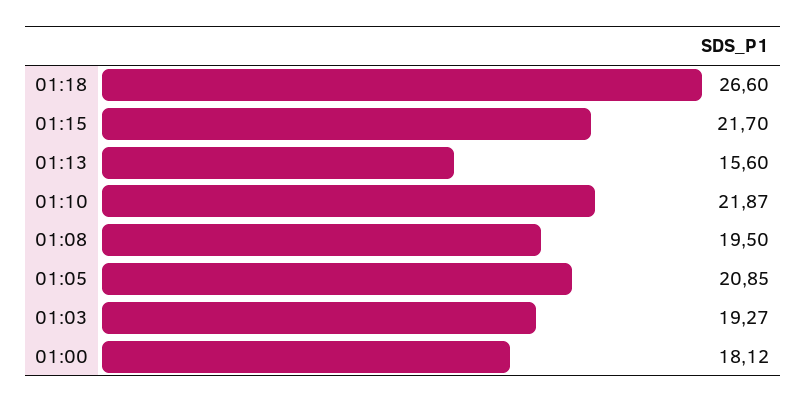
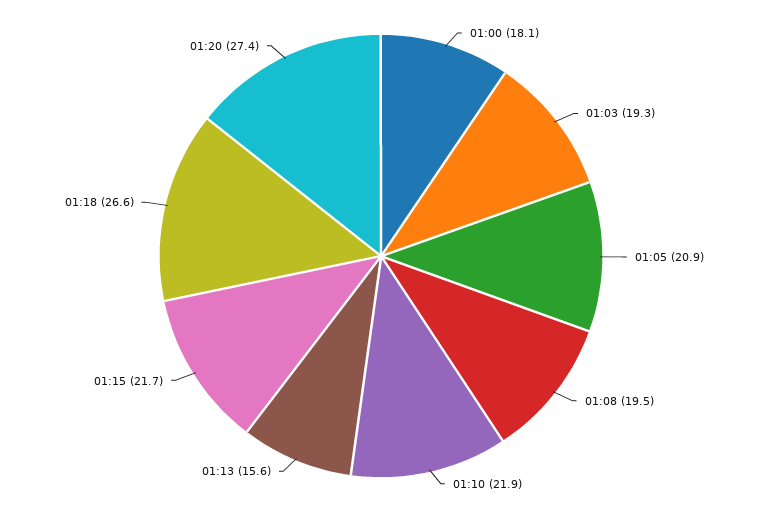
01:20: none -> 27.4

